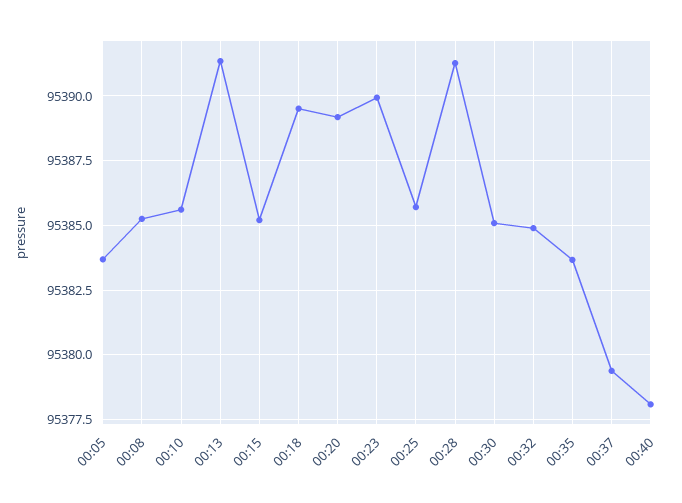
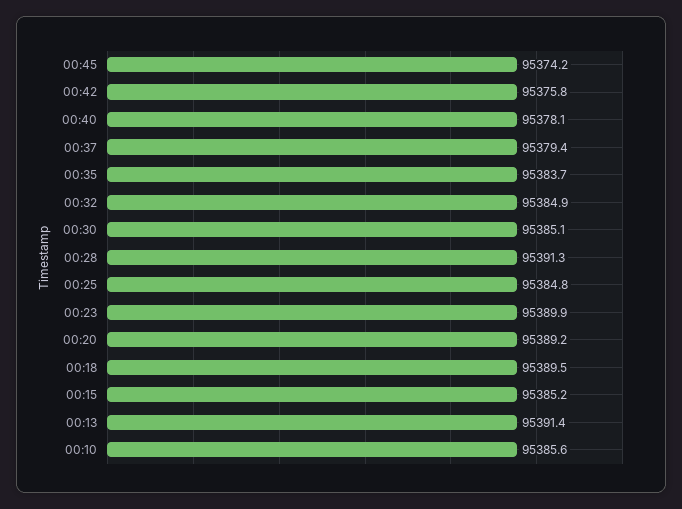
00:05: 95383.75 -> none
00:08: 95385.25 -> none
00:25: 95385.75 -> 95384.8
00:45: none -> 95374.2
00:42: none -> 95375.8

